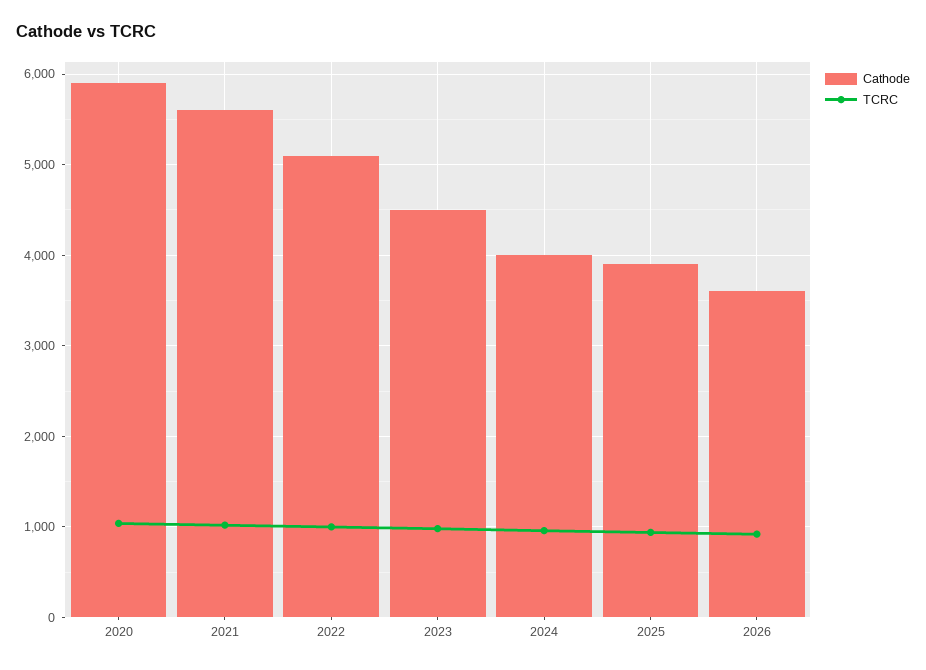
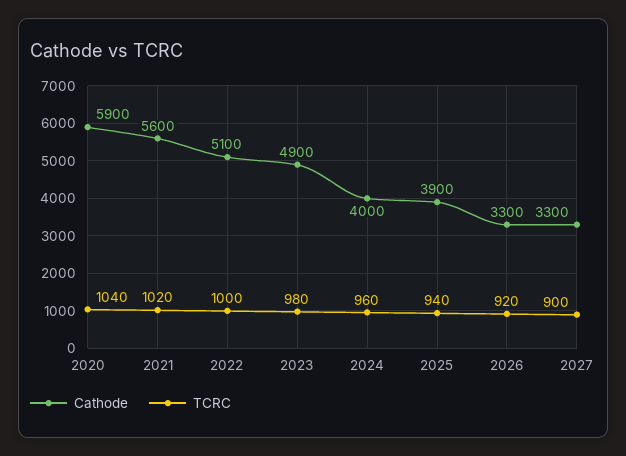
Cathode, 2023: 4500 -> 4900
Cathode, 2026: 3600 -> 3300
Cathode, 2027: none -> 3300
TCRC, 2027: none -> 900

